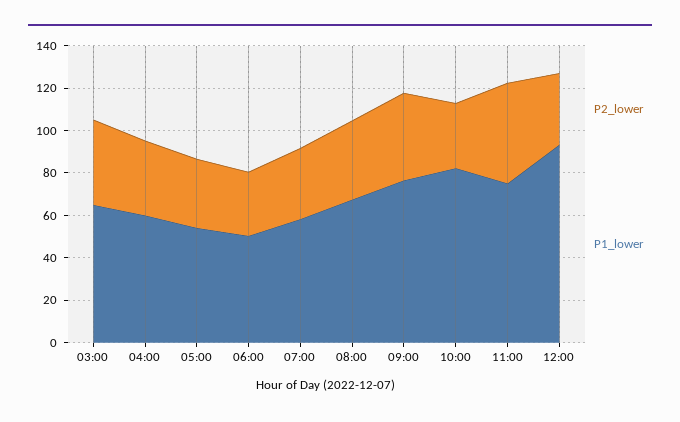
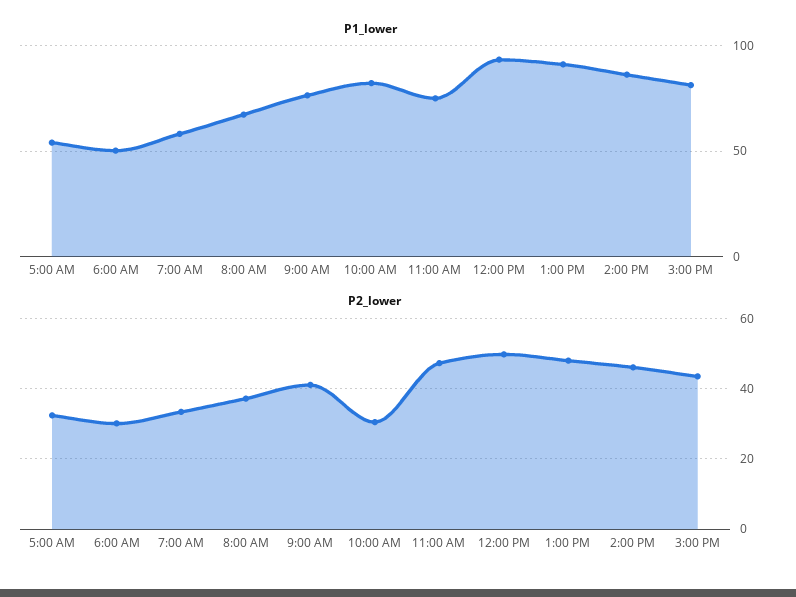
P2_lower, 03:00: 40 -> none
P1_lower, 03:00: 65 -> none
P2_lower, 04:00: 35 -> none
P1_lower, 04:00: 60 -> none
P2_lower, 12:00: 35 -> 50
P1_lower, 1:00 PM: none -> 90
P1_lower, 2:00 PM: none -> 85
P1_lower, 3:00 PM: none -> 80
P2_lower, 1:00 PM: none -> 48
P2_lower, 2:00 PM: none -> 46
P2_lower, 3:00 PM: none -> 44

